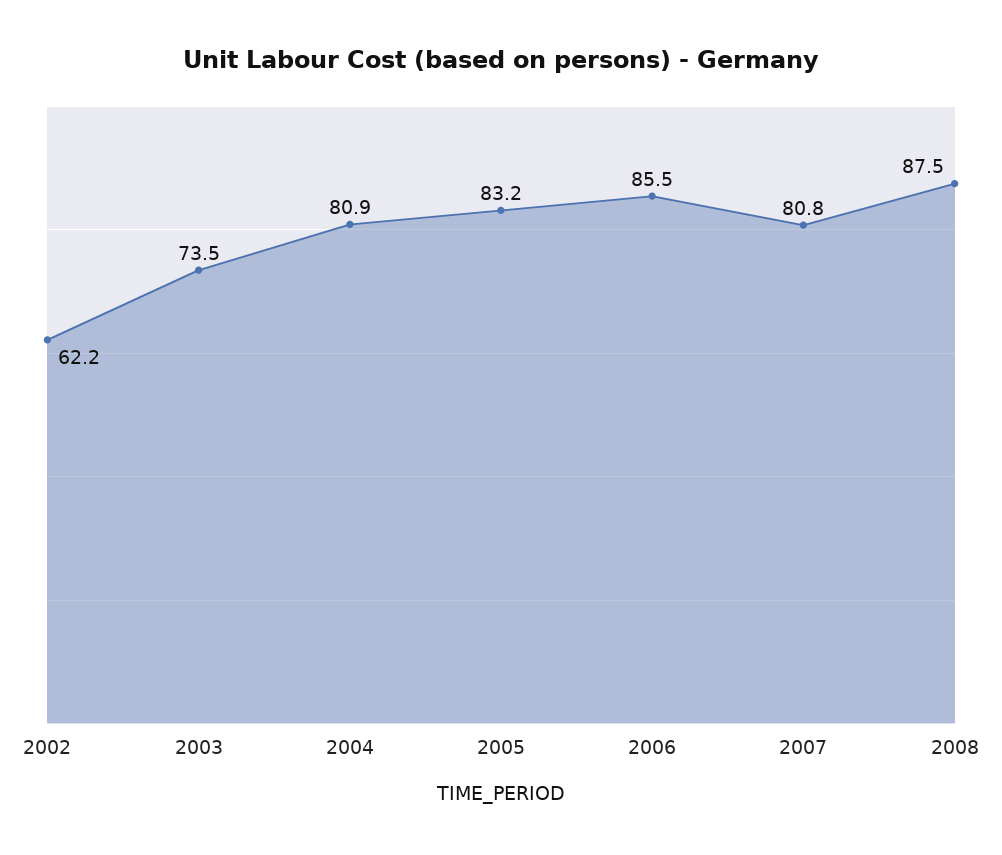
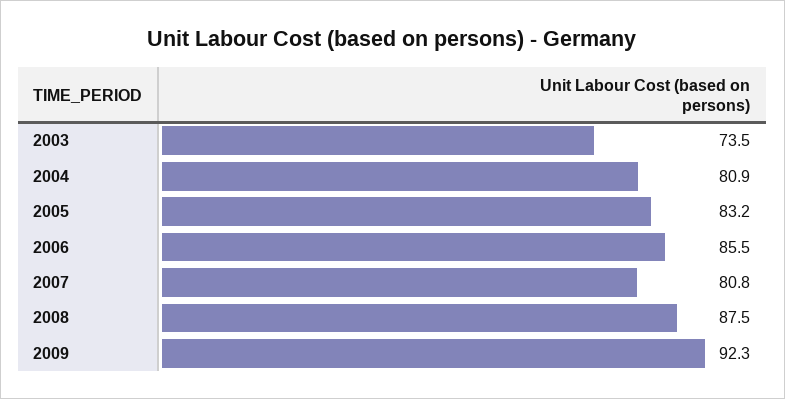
2002: 62.2 -> none
2009: none -> 92.3

